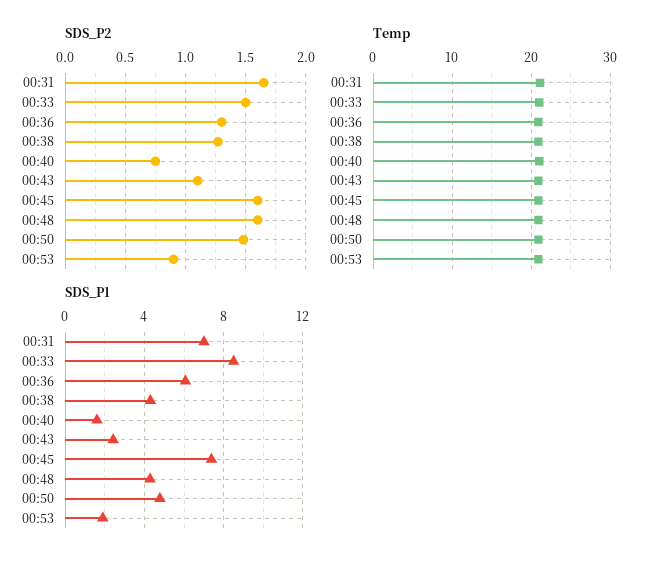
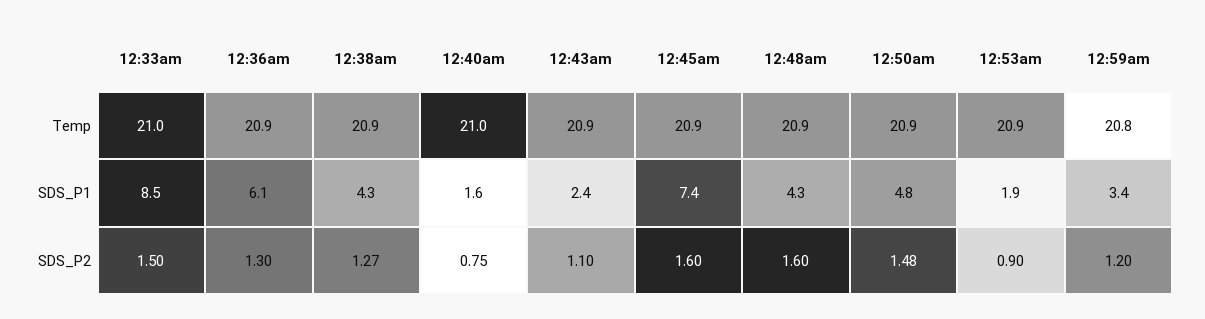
SDS_P2, 00:31: 1.65 -> none
Temp, 00:31: 21 -> none
SDS_P1, 00:31: 7 -> none
Temp, 12:59am: none -> 20.8
SDS_P1, 12:59am: none -> 3.4
SDS_P2, 12:59am: none -> 1.2

